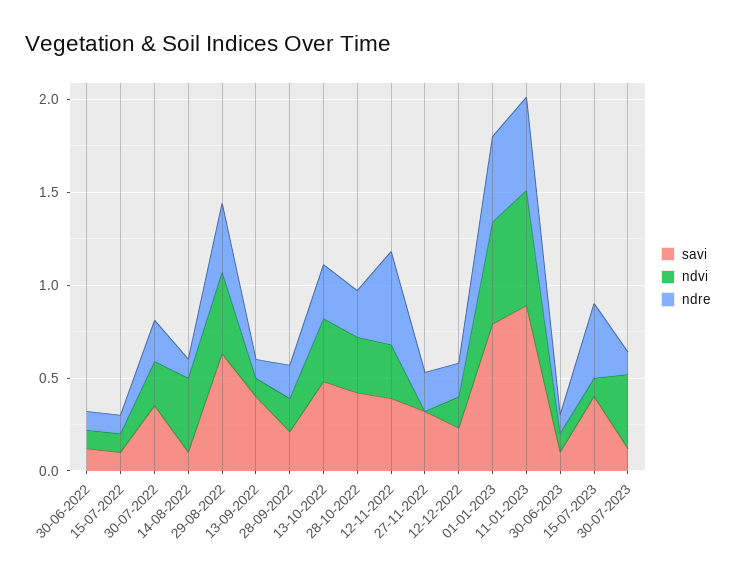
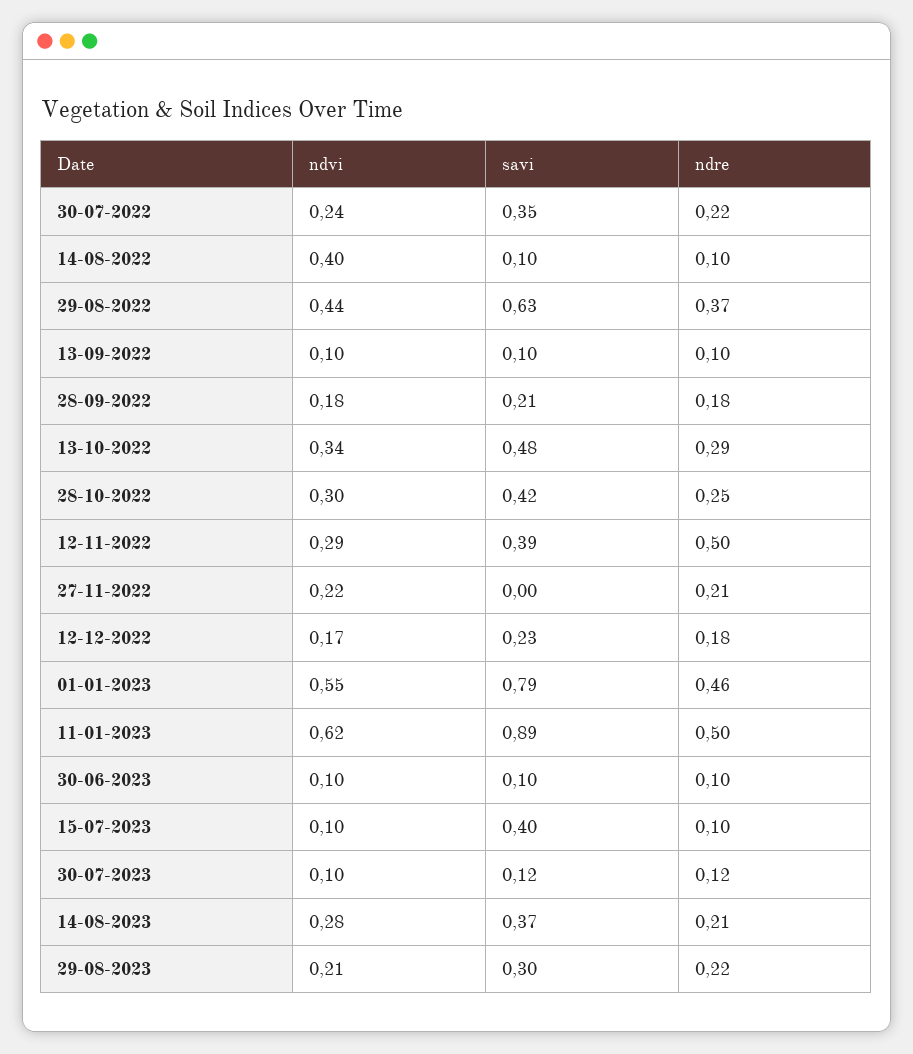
savi, 30-06-2022: 0.1 -> none
ndvi, 30-06-2022: 0.1 -> none
ndre, 30-06-2022: 0.1 -> none
savi, 15-07-2022: 0.1 -> none
ndvi, 15-07-2022: 0.1 -> none
ndre, 15-07-2022: 0.1 -> none
savi, 13-09-2022: 0.4 -> 0.1
savi, 27-11-2022: 0.3 -> 0
ndvi, 27-11-2022: 0 -> 0.22
ndre, 15-07-2023: 0.4 -> 0.1
ndvi, 30-07-2023: 0.4 -> 0.1
ndvi, 14-08-2023: none -> 0.28
savi, 14-08-2023: none -> 0.37
ndre, 14-08-2023: none -> 0.21
ndvi, 29-08-2023: none -> 0.21
savi, 29-08-2023: none -> 0.3
ndre, 29-08-2023: none -> 0.22

